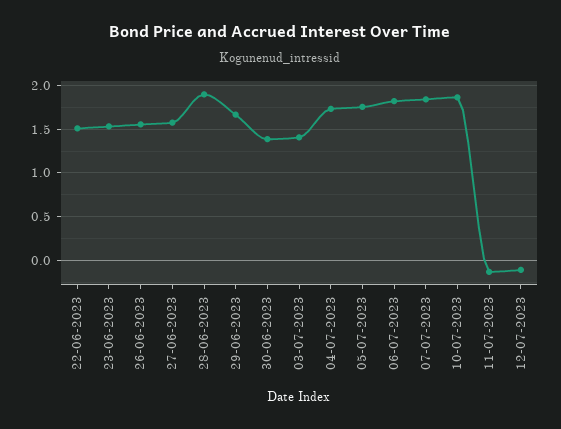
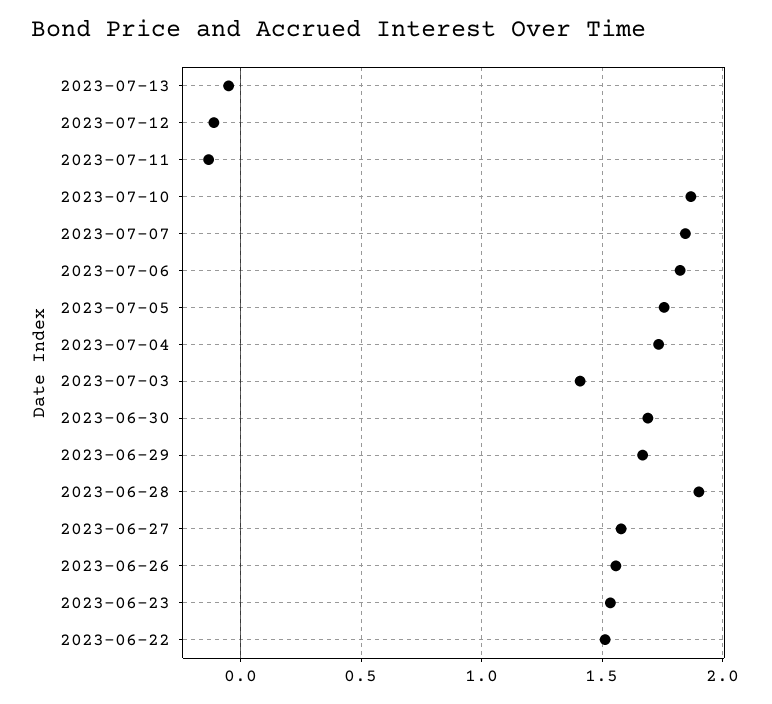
30-06-2023: 1.4 -> 1.7
2023-07-13: none -> -0.05

